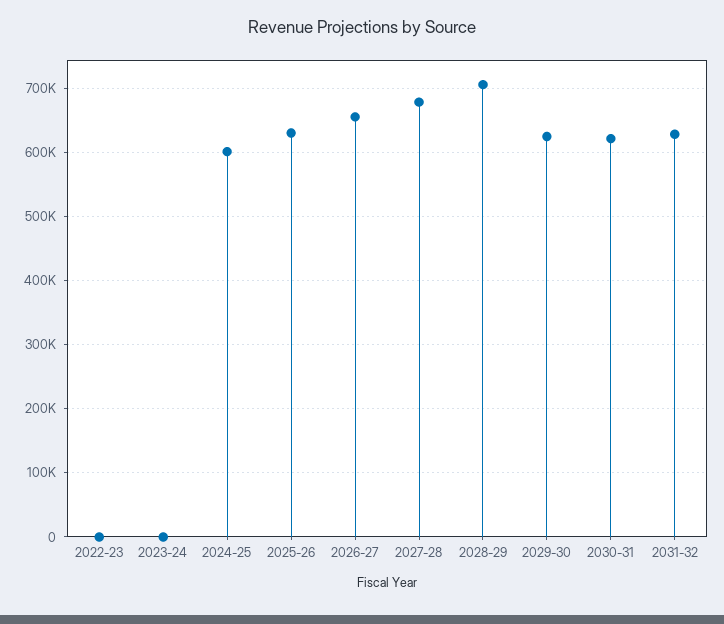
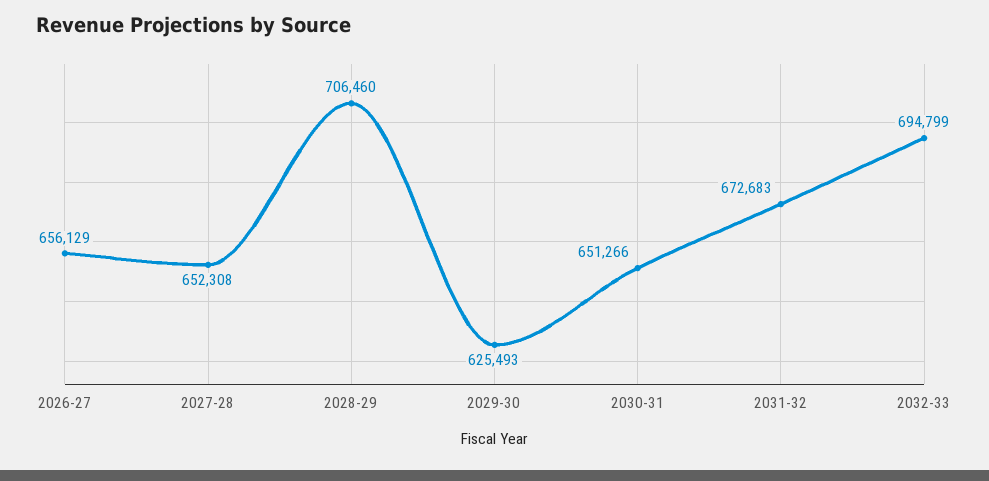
2022-23: 0 -> none
2023-24: 0 -> none
2024-25: 600000 -> none
2025-26: 630000 -> none
2027-28: 680000 -> 652308
2030-31: 620000 -> 651266
2031-32: 630000 -> 672683
2032-33: none -> 694799

